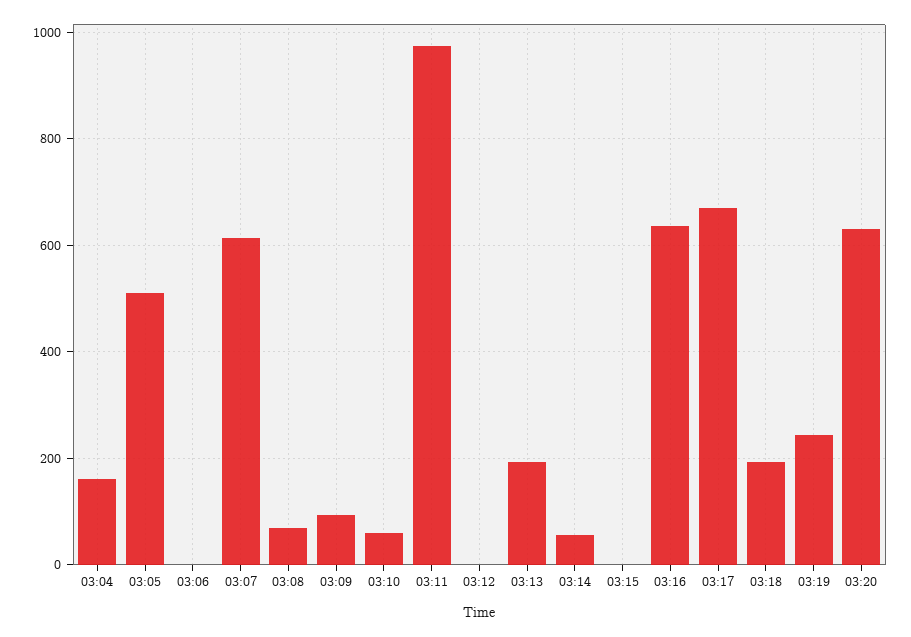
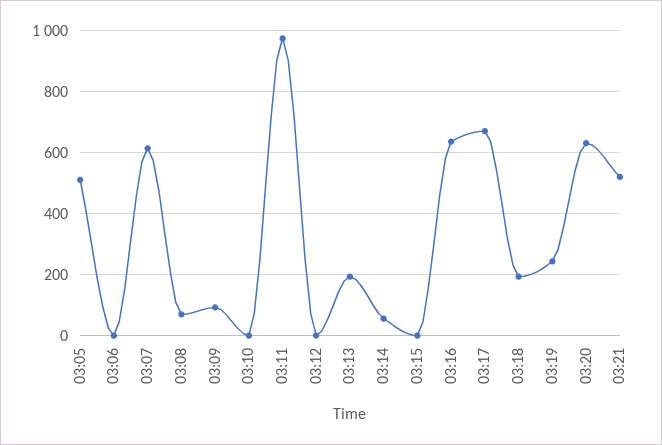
03:04: 160 -> none
03:10: 60 -> 0
03:21: none -> 520

